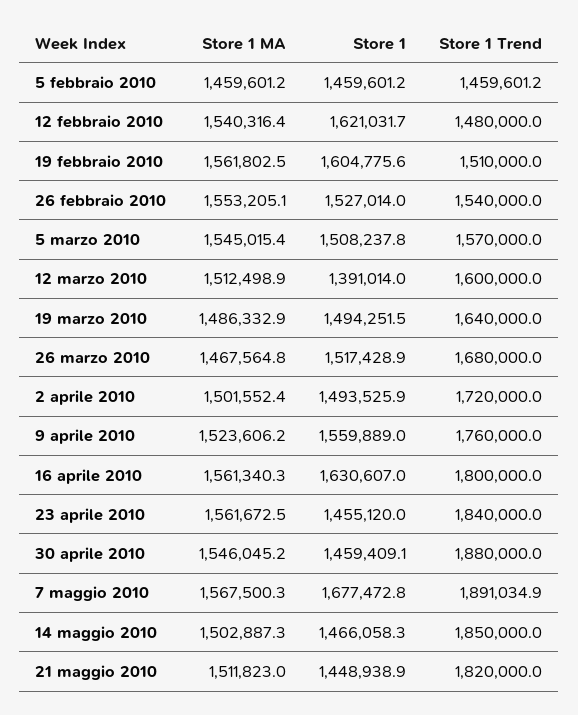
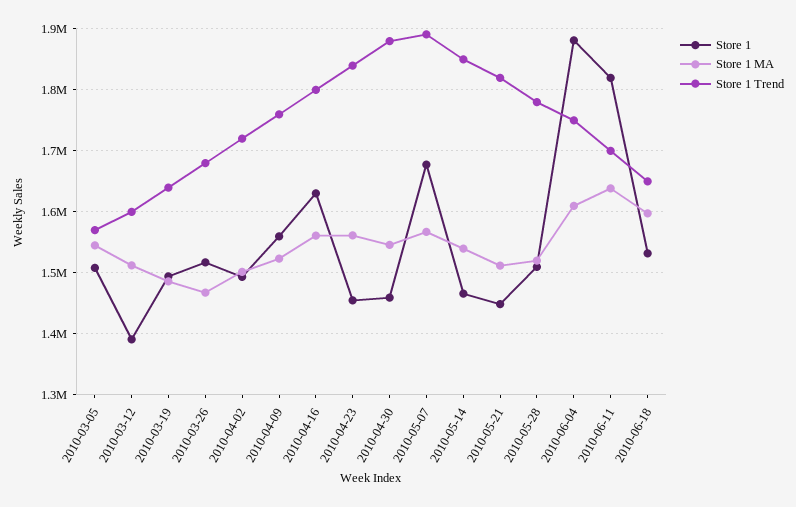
Store 1 MA, 5 febbraio 2010: 1459601.2 -> none
Store 1, 5 febbraio 2010: 1459601.2 -> none
Store 1 Trend, 5 febbraio 2010: 1459601.2 -> none
Store 1 MA, 12 febbraio 2010: 1540316.4 -> none
Store 1, 12 febbraio 2010: 1621031.7 -> none
Store 1 Trend, 12 febbraio 2010: 1480000 -> none
Store 1 MA, 19 febbraio 2010: 1561802.5 -> none
Store 1, 19 febbraio 2010: 1604775.6 -> none
Store 1 Trend, 19 febbraio 2010: 1510000 -> none
Store 1 MA, 26 febbraio 2010: 1553205.1 -> none
Store 1, 26 febbraio 2010: 1527014 -> none
Store 1 Trend, 26 febbraio 2010: 1540000 -> none
Store 1 MA, 14 maggio 2010: 1502887.3 -> 1540000
Store 1, 2010-05-28: none -> 1510000
Store 1 MA, 2010-05-28: none -> 1520000
Store 1 Trend, 2010-05-28: none -> 1780000
Store 1, 2010-06-04: none -> 1880000
Store 1 MA, 2010-06-04: none -> 1610000
Store 1 Trend, 2010-06-04: none -> 1750000
Store 1, 2010-06-11: none -> 1820000
Store 1 MA, 2010-06-11: none -> 1640000
Store 1 Trend, 2010-06-11: none -> 1700000
Store 1, 2010-06-18: none -> 1530000
Store 1 MA, 2010-06-18: none -> 1600000
Store 1 Trend, 2010-06-18: none -> 1650000

